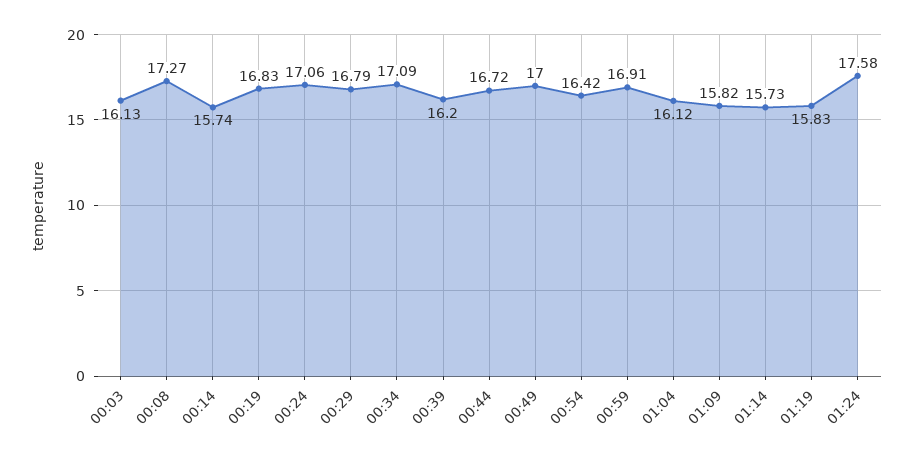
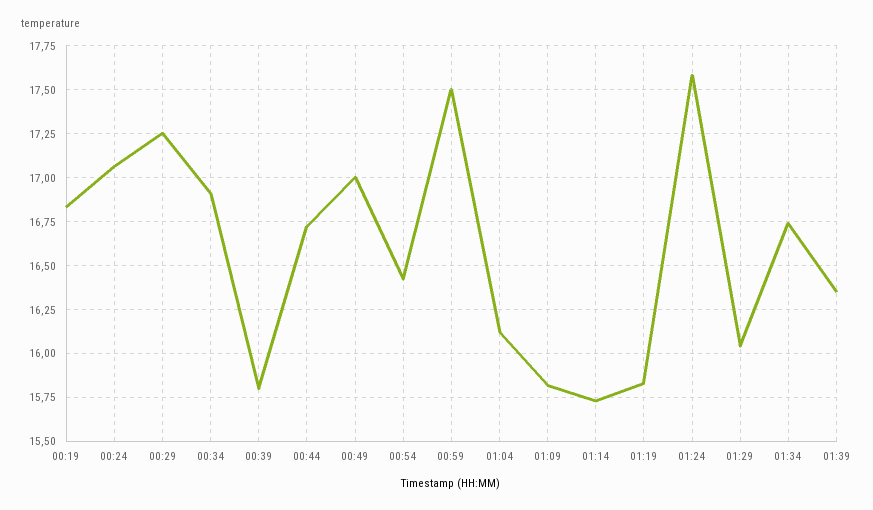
00:03: 16.13 -> none
00:08: 17.27 -> none
00:14: 15.74 -> none
00:29: 16.79 -> 17.25
00:34: 17.09 -> 16.9
00:39: 16.2 -> 15.8
00:59: 16.91 -> 17.5
01:29: none -> 16.05
01:34: none -> 16.75
01:39: none -> 16.35

